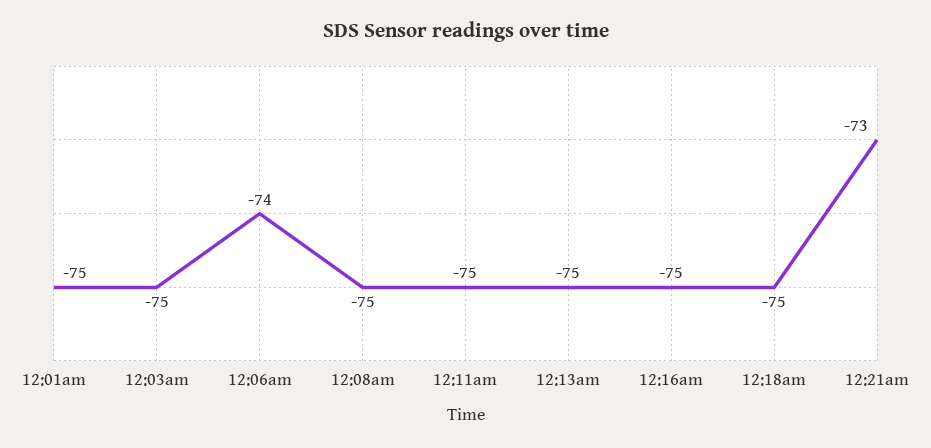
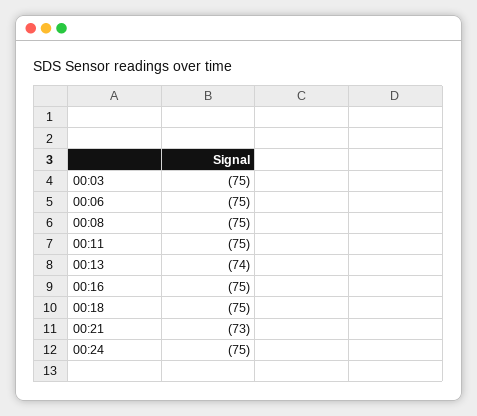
12:01am: -75 -> none
12:06am: -74 -> -75
12:13am: -75 -> -74
00:24: none -> -75

